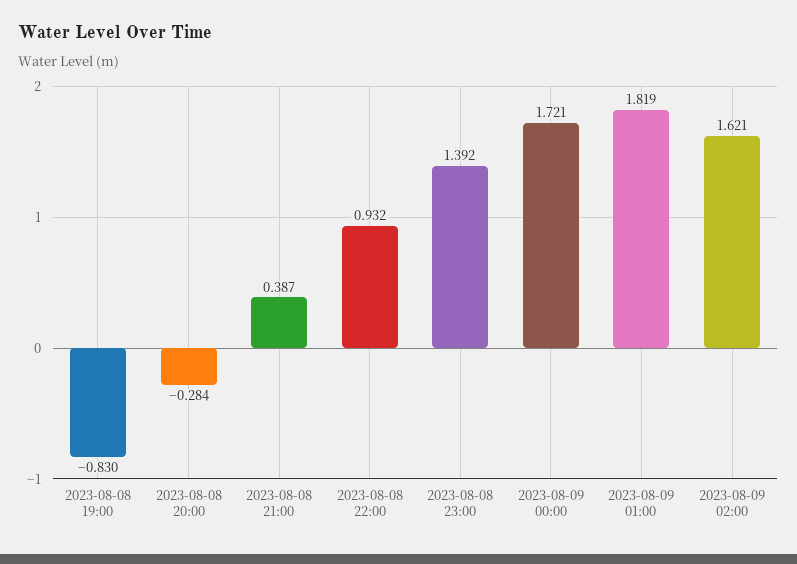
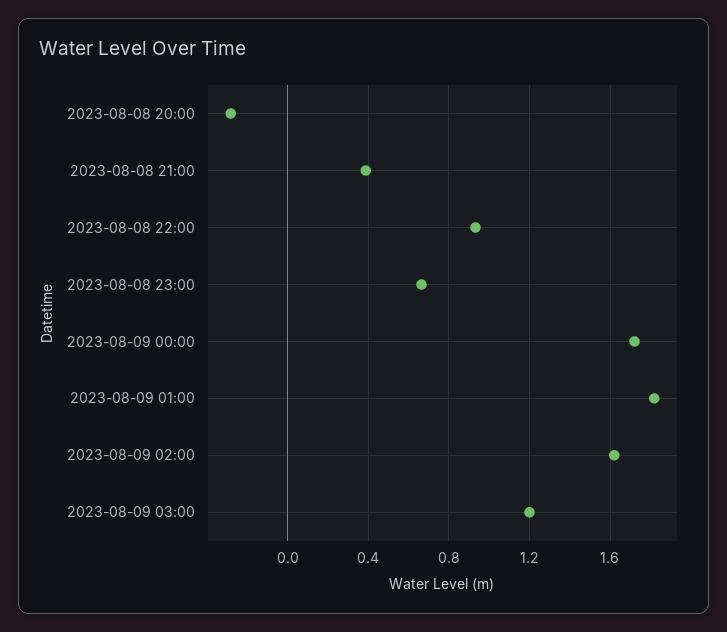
2023-08-08 19:00: -0.83 -> none
2023-08-08 23:00: 1.392 -> 0.65
2023-08-09 03:00: none -> 1.2

